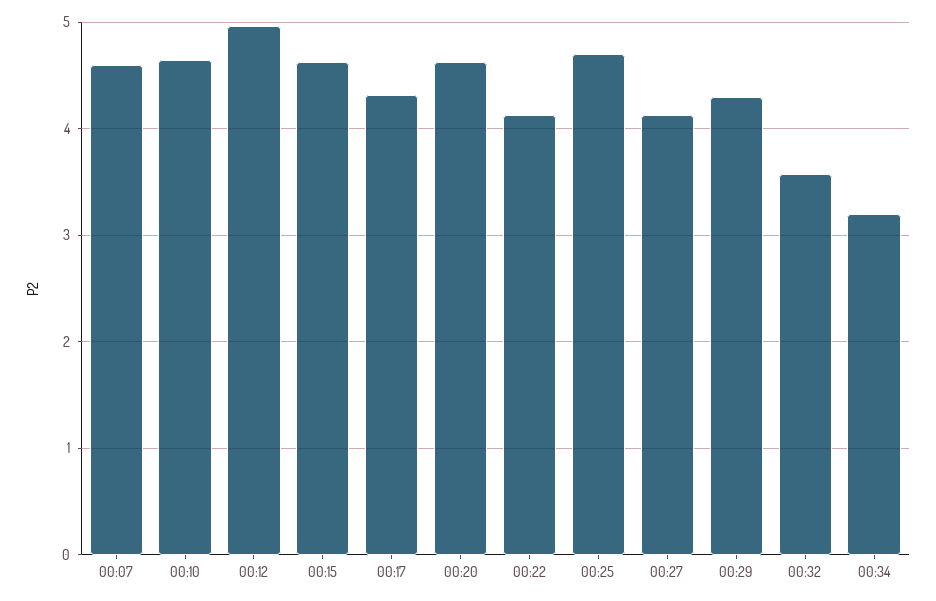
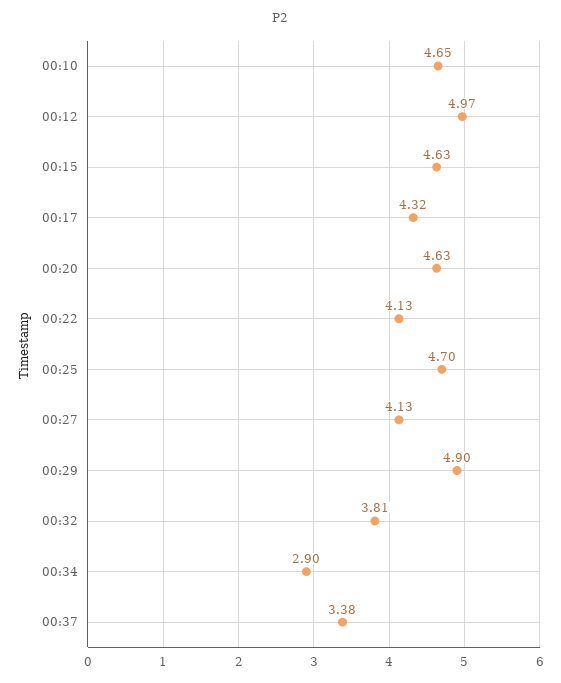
00:07: 4.6 -> none
00:29: 4.3 -> 4.9
00:32: 3.6 -> 3.81
00:34: 3.2 -> 2.9
00:37: none -> 3.38

